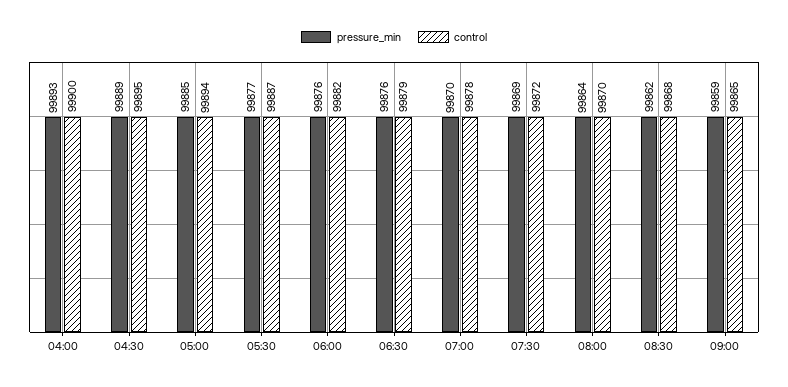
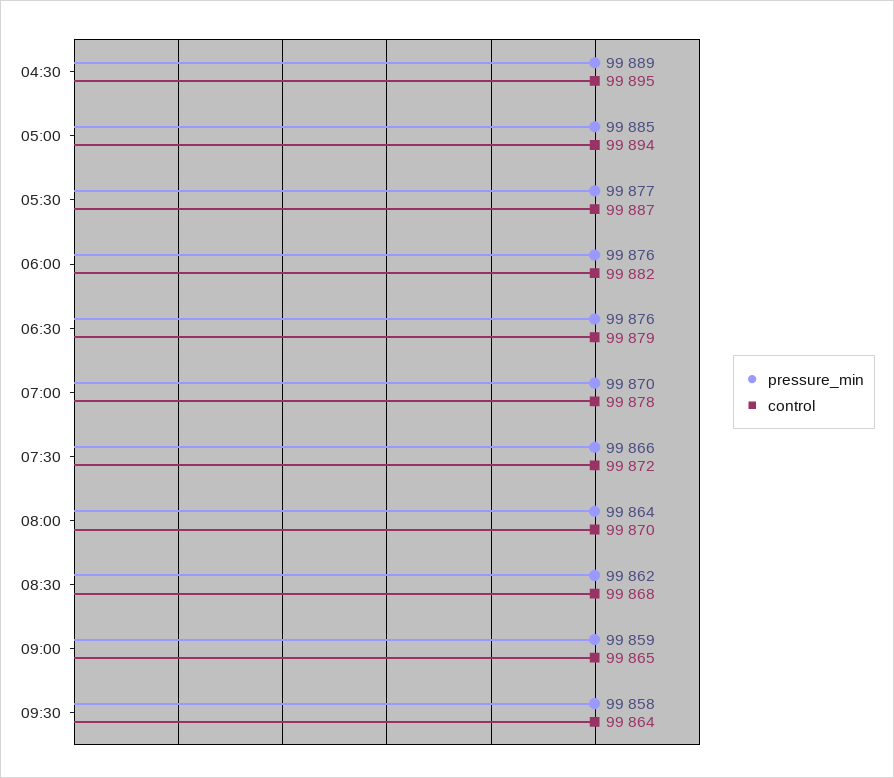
pressure_min, 04:00: 99893 -> none
control, 04:00: 99900 -> none
pressure_min, 07:30: 99869 -> 99866
pressure_min, 09:30: none -> 99858
control, 09:30: none -> 99864

